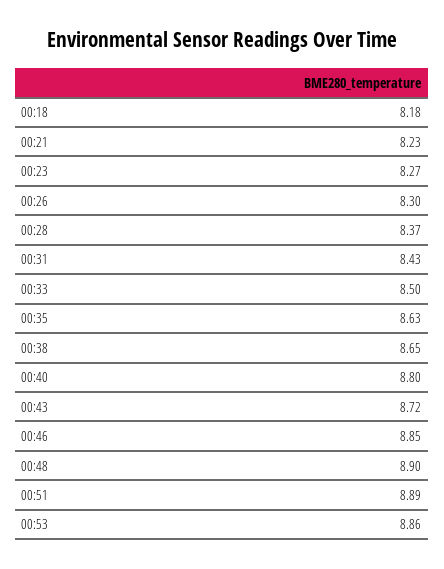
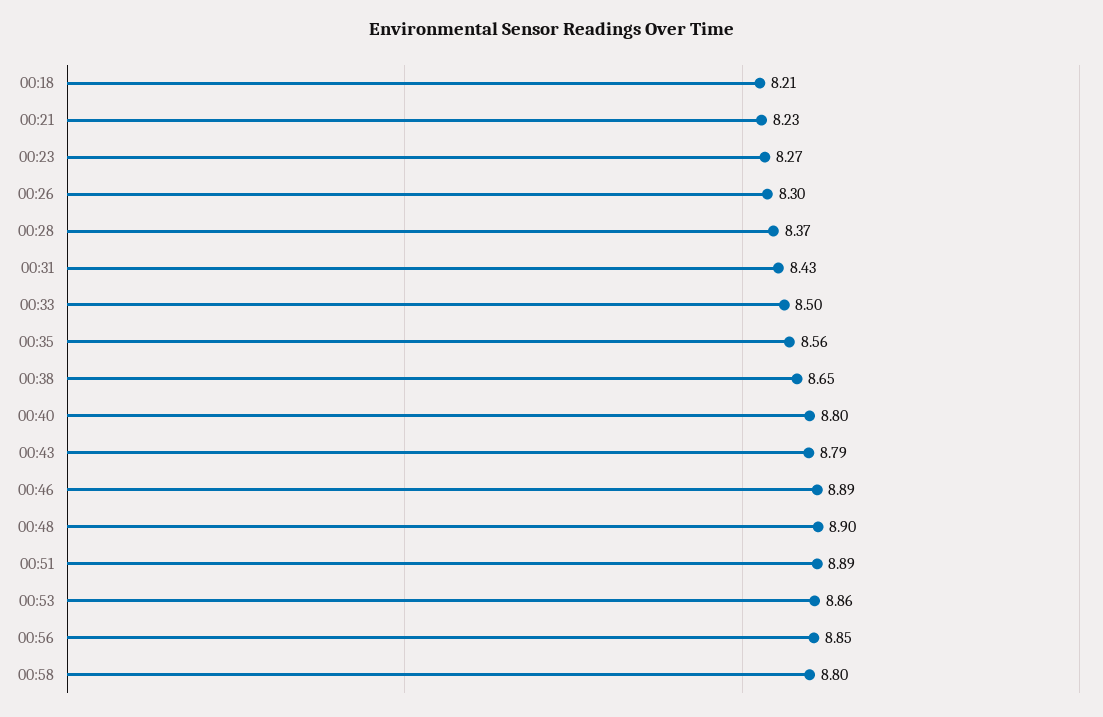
00:18: 8.18 -> 8.21
00:35: 8.63 -> 8.56
00:43: 8.72 -> 8.79
00:46: 8.85 -> 8.89
00:56: none -> 8.85
00:58: none -> 8.8

